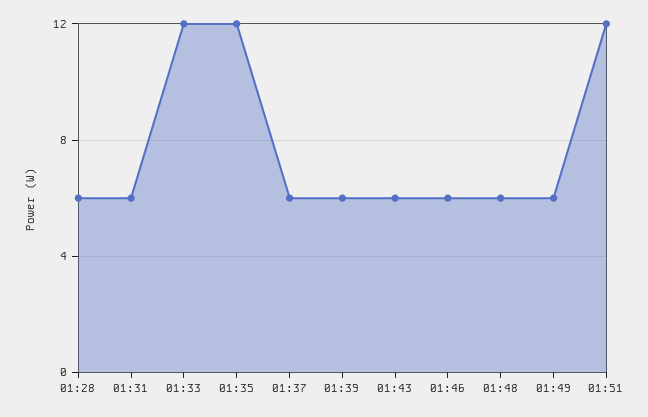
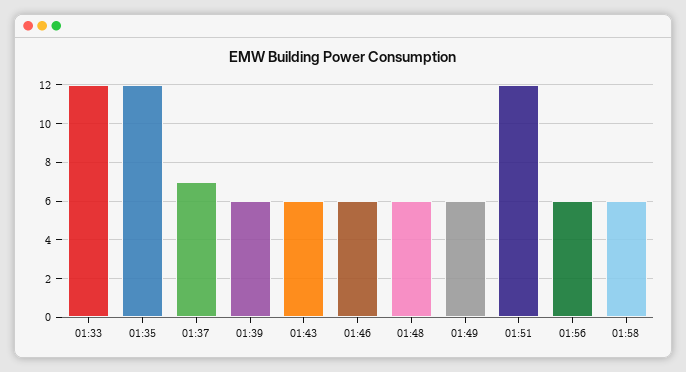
01:28: 6 -> none
01:31: 6 -> none
01:37: 6 -> 7
01:56: none -> 6
01:58: none -> 6

